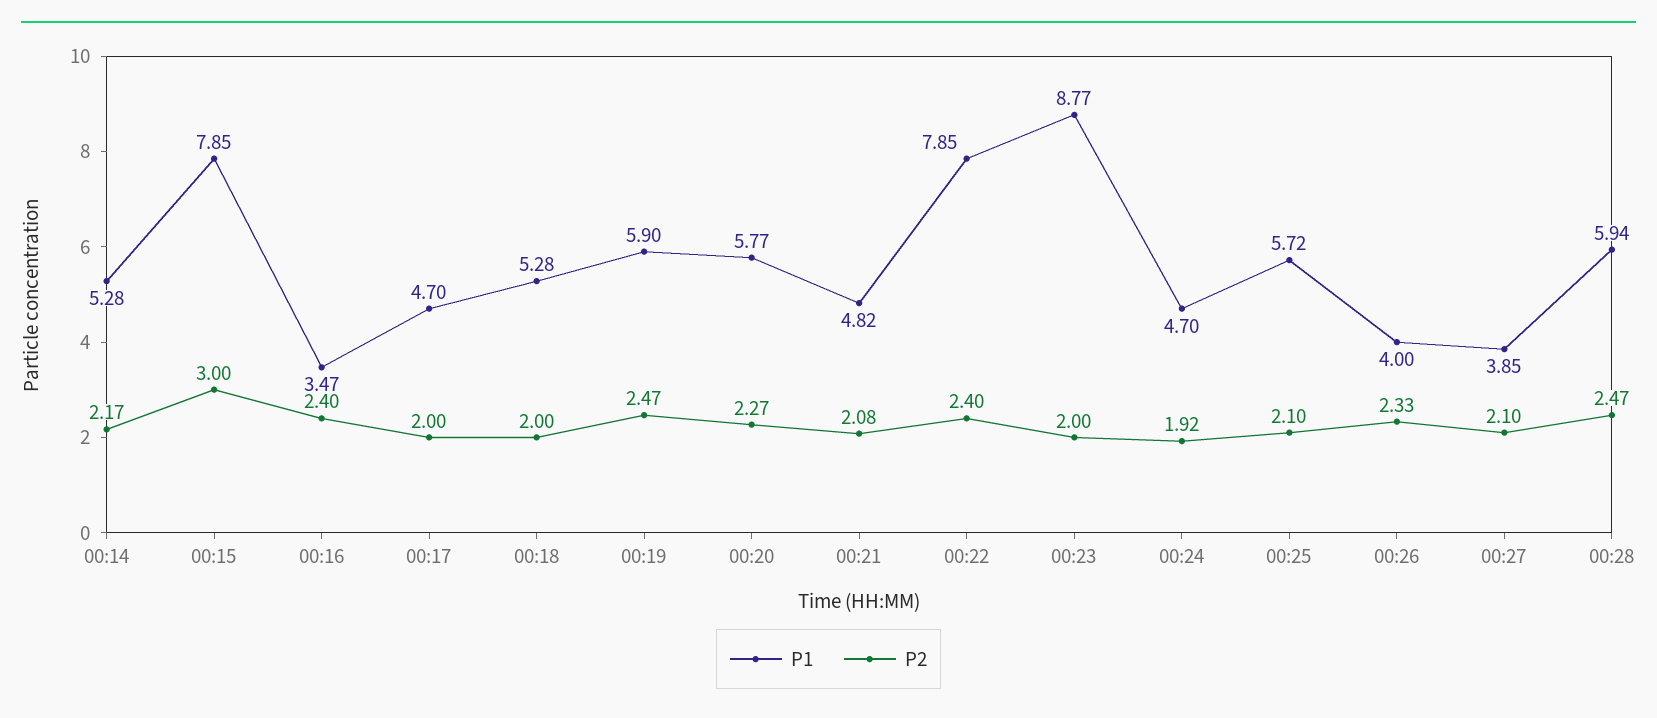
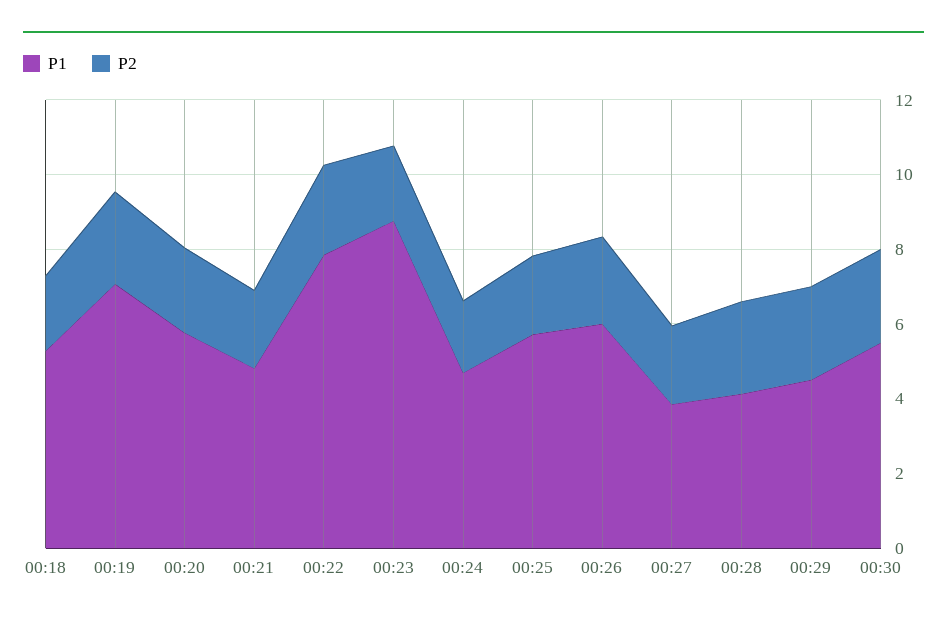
P1, 00:14: 5.28 -> none
P2, 00:14: 2.17 -> none
P1, 00:15: 7.85 -> none
P2, 00:15: 3 -> none
P1, 00:16: 3.47 -> none
P2, 00:16: 2.4 -> none
P1, 00:17: 4.7 -> none
P2, 00:17: 2 -> none
P1, 00:19: 5.9 -> 7
P1, 00:26: 4 -> 6
P1, 00:28: 5.94 -> 4
P1, 00:29: none -> 4.5
P2, 00:29: none -> 2.5
P1, 00:30: none -> 5.5
P2, 00:30: none -> 2.5

